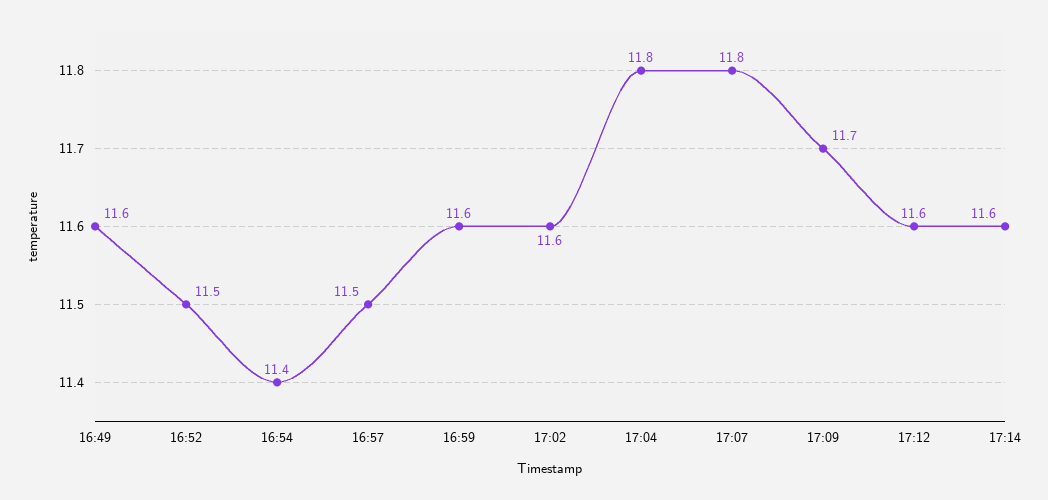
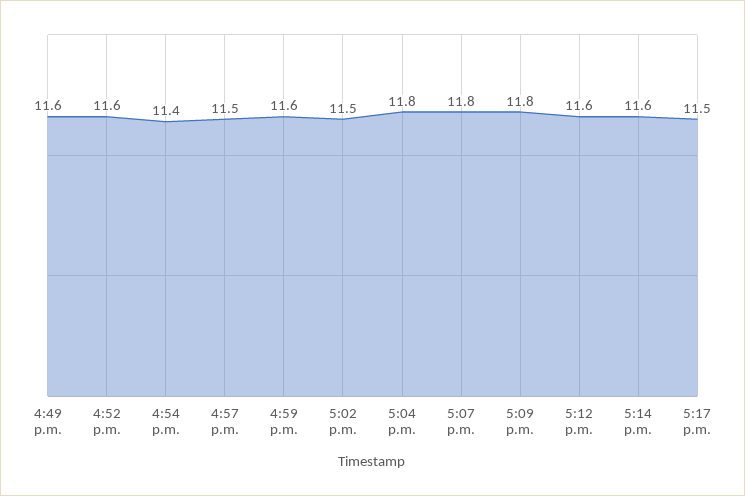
16:52: 11.5 -> 11.6
17:02: 11.6 -> 11.5
17:09: 11.7 -> 11.8
5:17 p.m.: none -> 11.5

